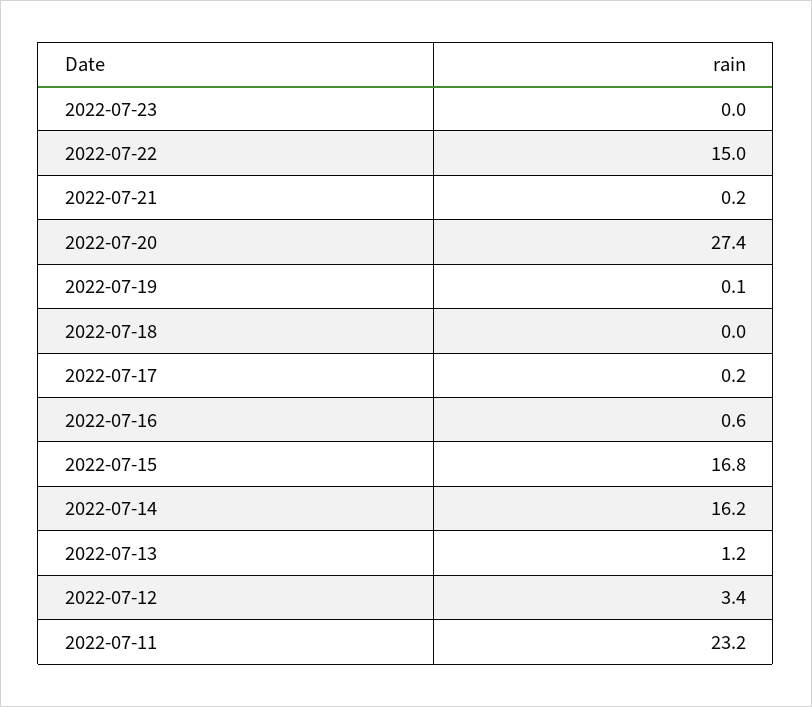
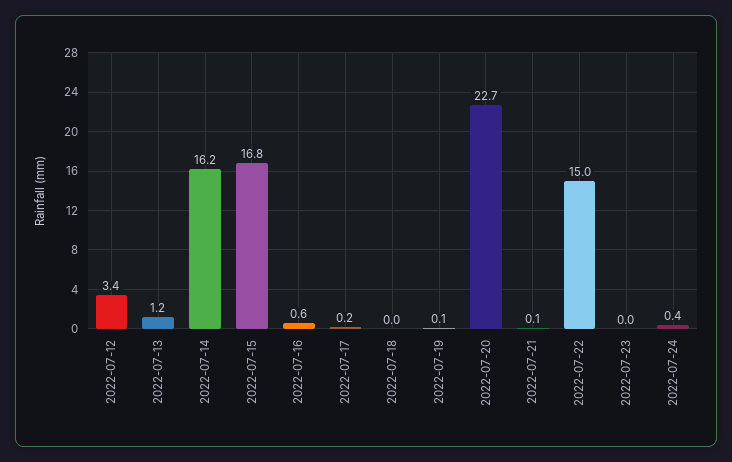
2022-07-21: 0.2 -> 0.1
2022-07-20: 27.4 -> 22.7
2022-07-11: 23.2 -> none
2022-07-24: none -> 0.4

